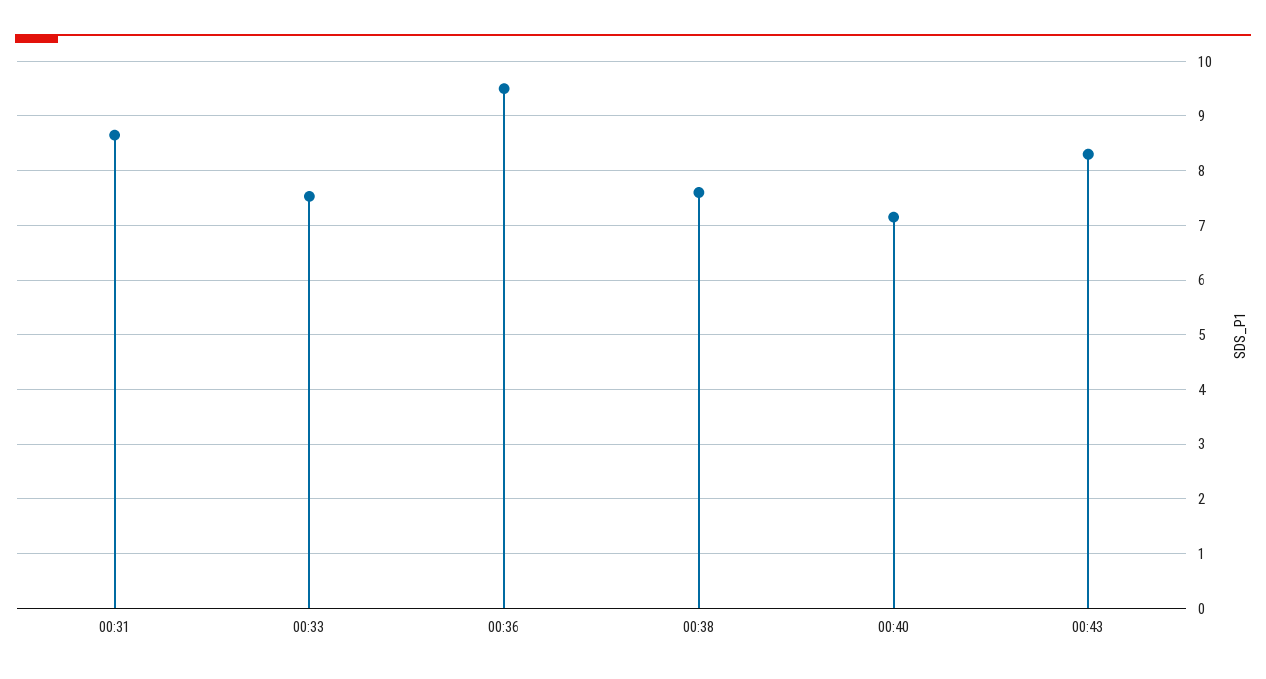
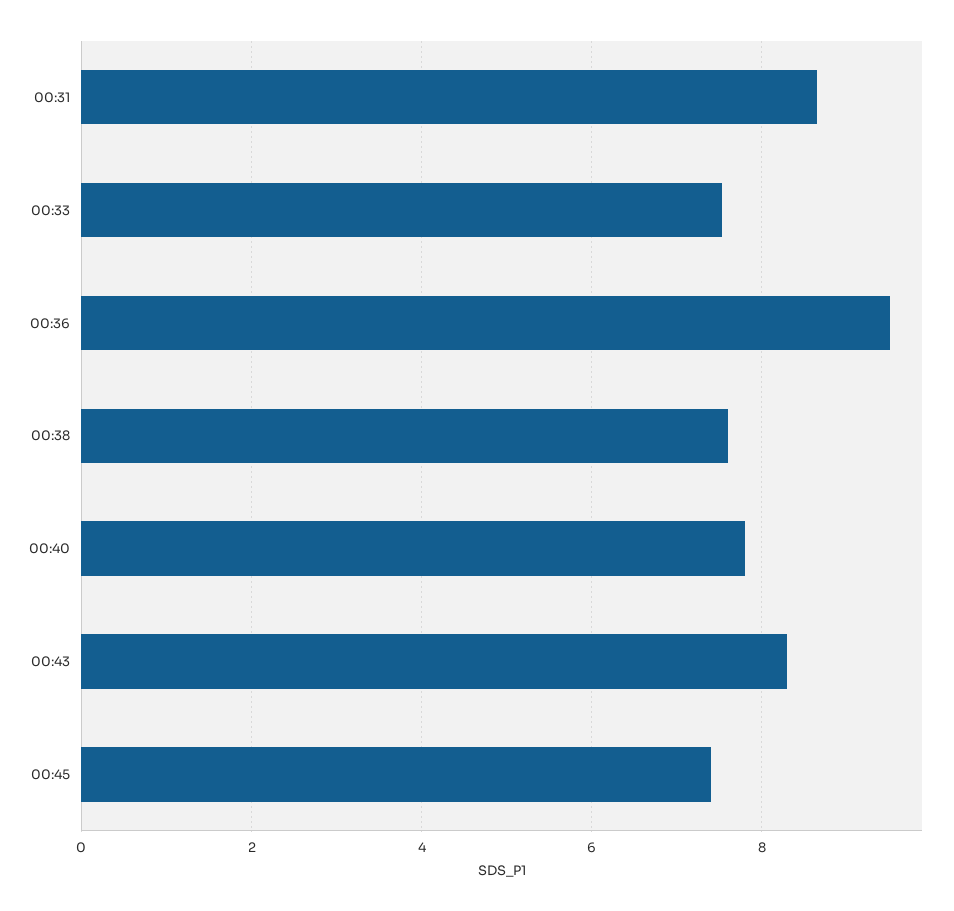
00:40: 7.2 -> 7.8
00:45: none -> 7.4

